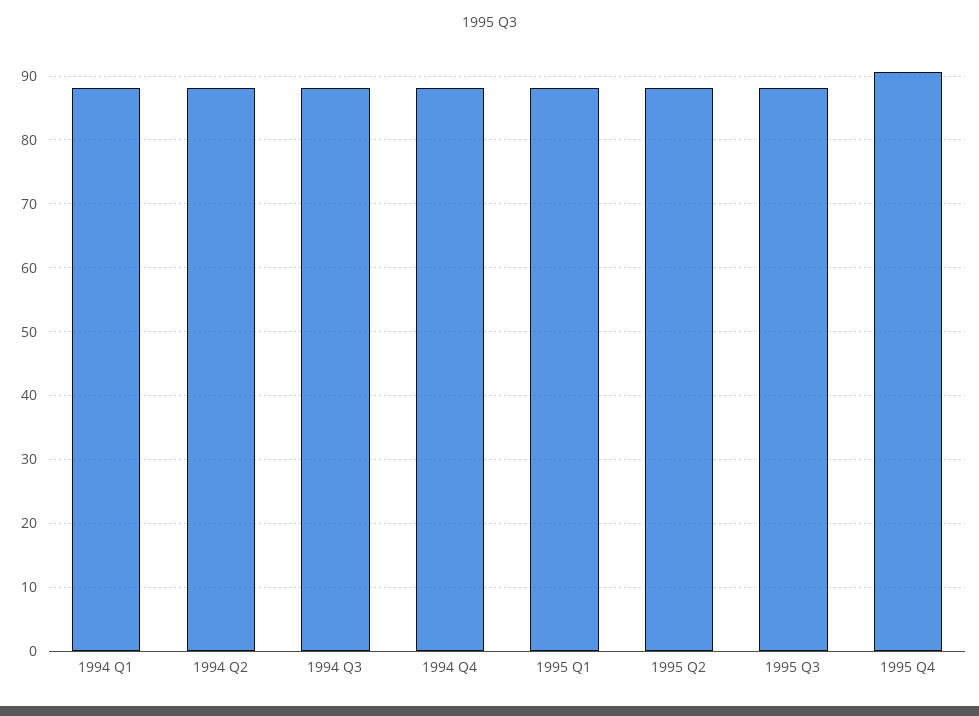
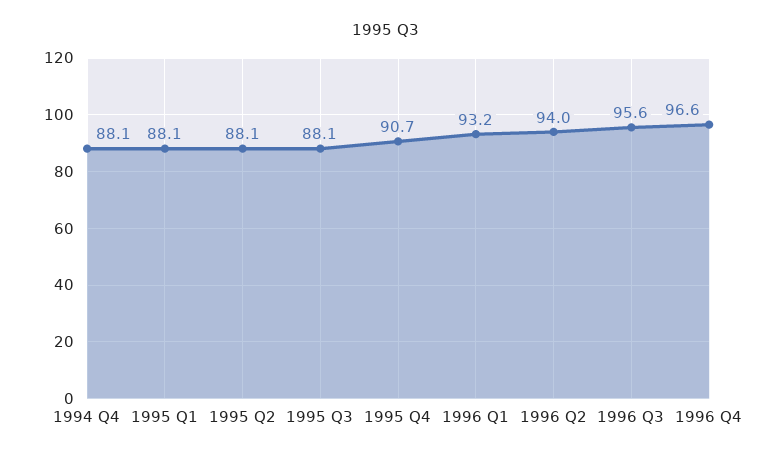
1994 Q1: 88 -> none
1994 Q2: 88 -> none
1994 Q3: 88 -> none
1996 Q1: none -> 93.2
1996 Q2: none -> 94
1996 Q3: none -> 95.6
1996 Q4: none -> 96.6

